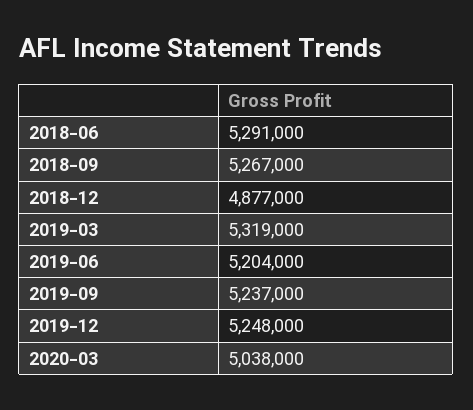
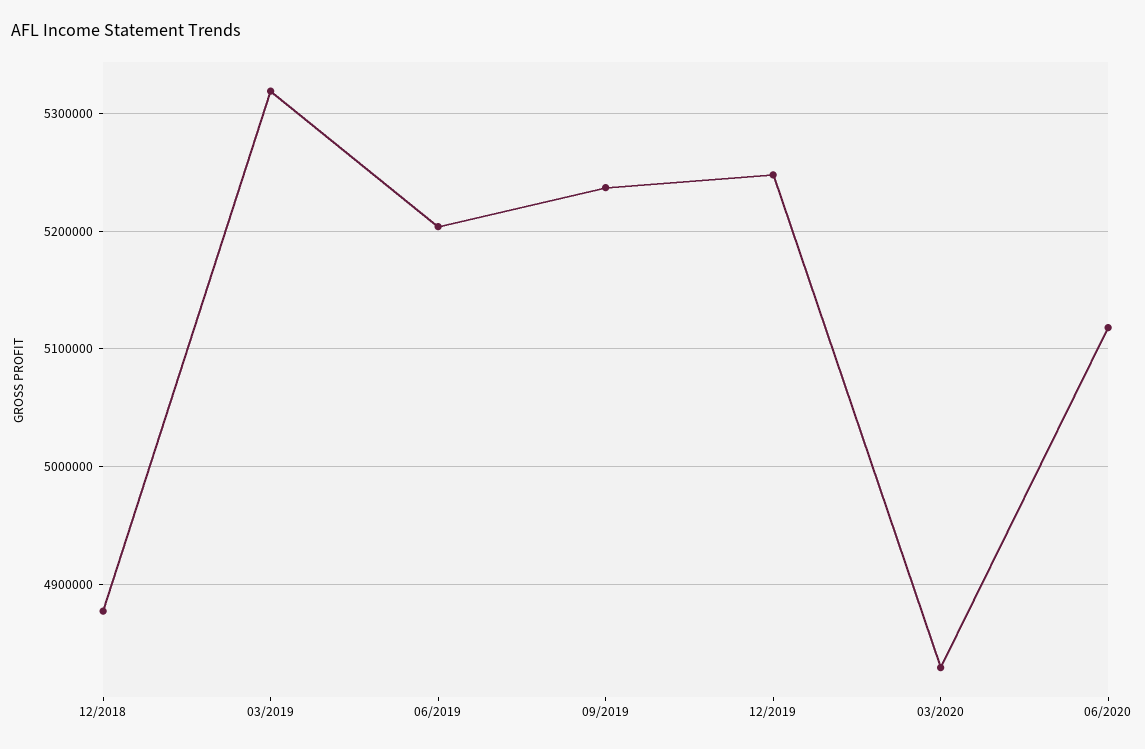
2018-06: 5291000 -> none
2018-09: 5267000 -> none
2020-03: 5038000 -> 4830000
06/2020: none -> 5120000

